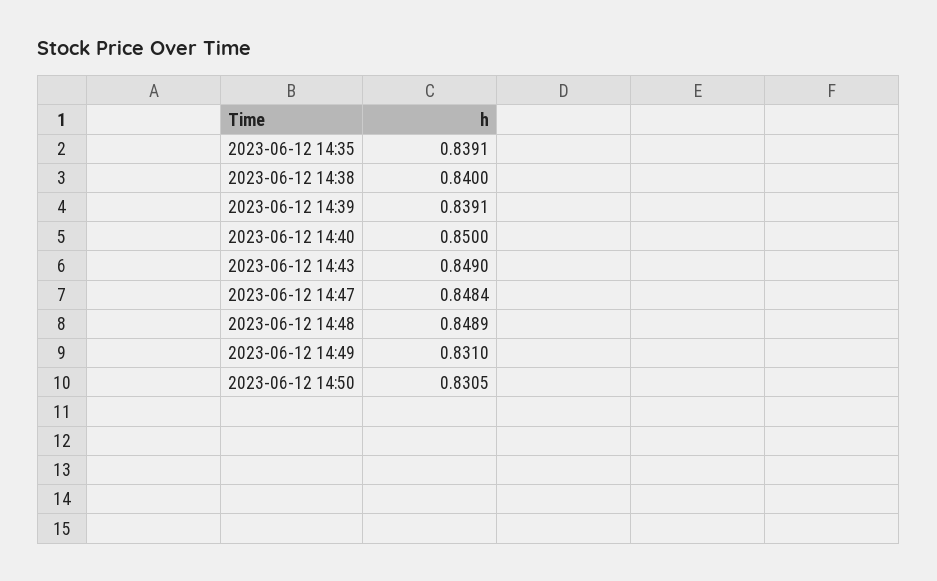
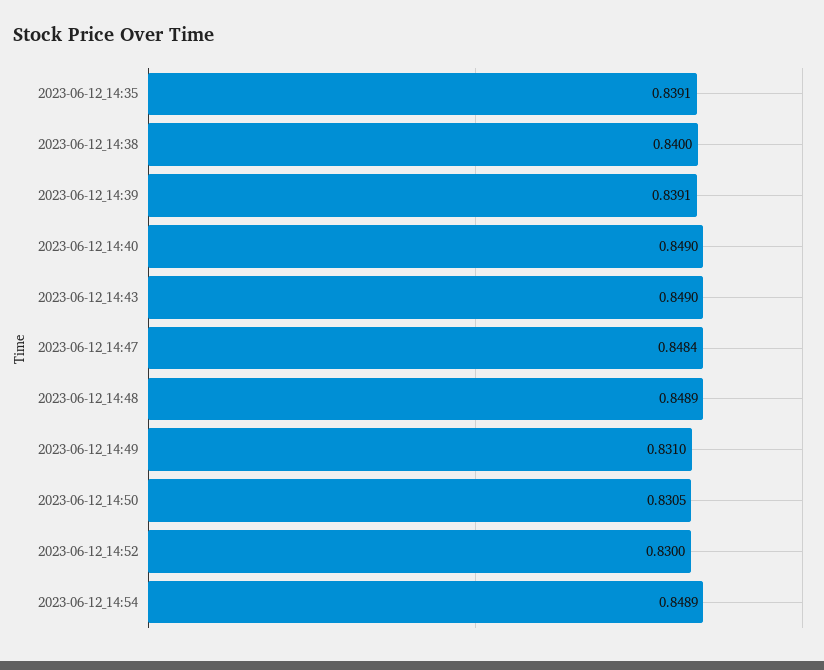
2023-06-12 14:40: 0.85 -> 0.849
2023-06-12_14:52: none -> 0.83
2023-06-12_14:54: none -> 0.8489

